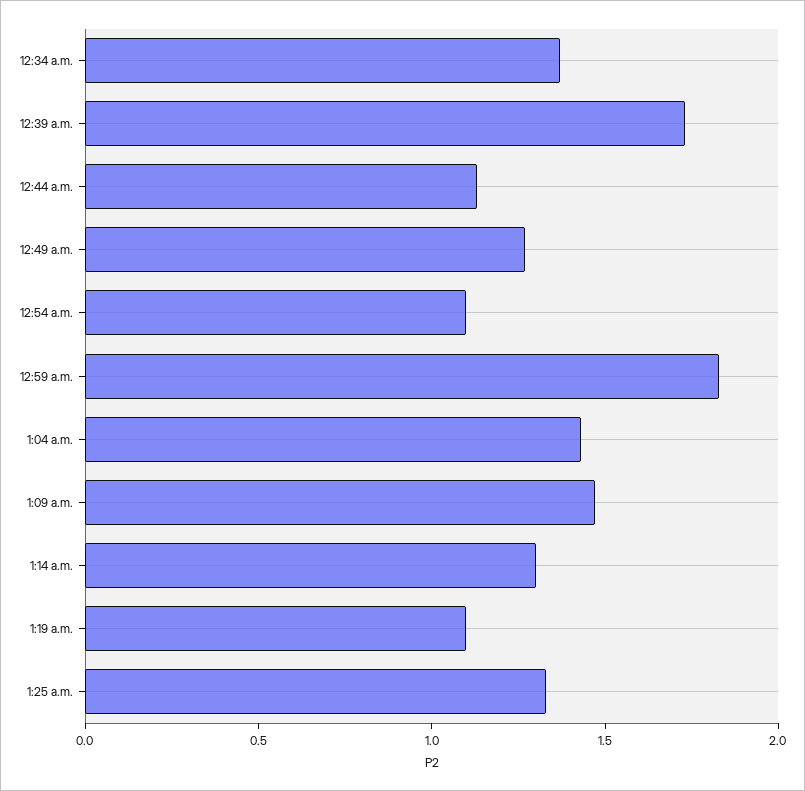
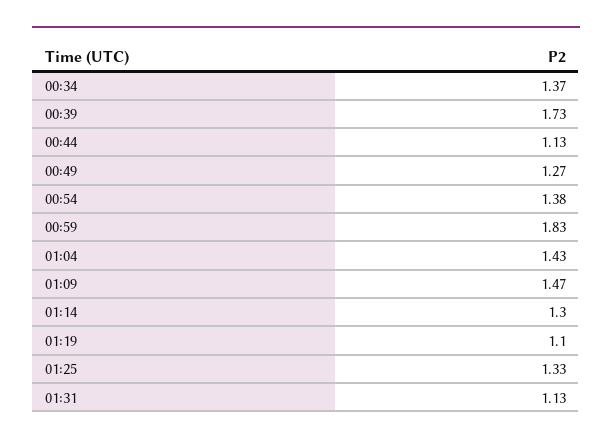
12:54 a.m.: 1.1 -> 1.38
01:31: none -> 1.13

